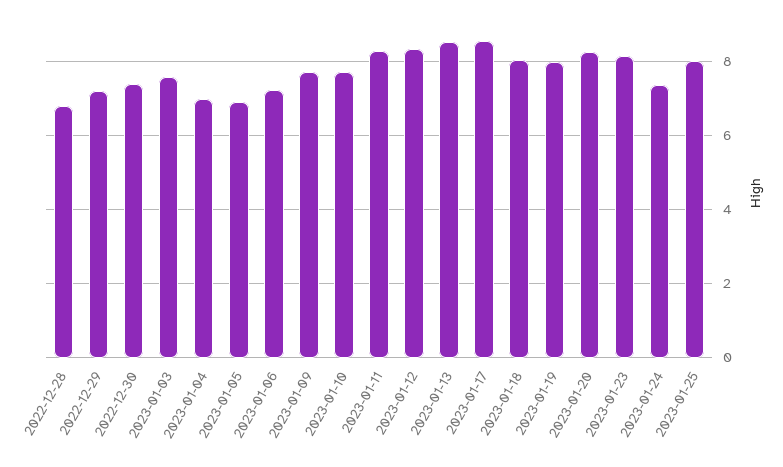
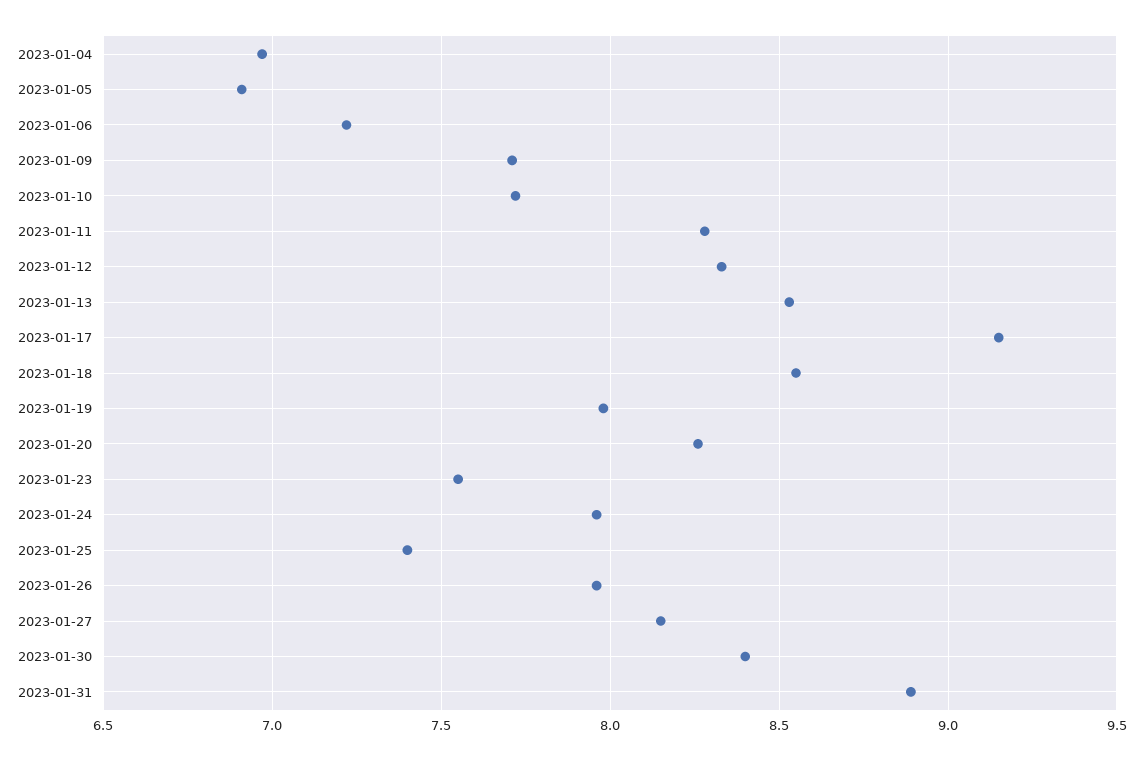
2022-12-28: 6.8 -> none
2022-12-29: 7.2 -> none
2022-12-30: 7.4 -> none
2023-01-03: 7.6 -> none
2023-01-17: 8.6 -> 9.15
2023-01-18: 8 -> 8.55
2023-01-23: 8.2 -> 7.55
2023-01-24: 7.4 -> 7.95
2023-01-25: 8 -> 7.4
2023-01-26: none -> 7.95
2023-01-27: none -> 8.15
2023-01-30: none -> 8.4
2023-01-31: none -> 8.9

